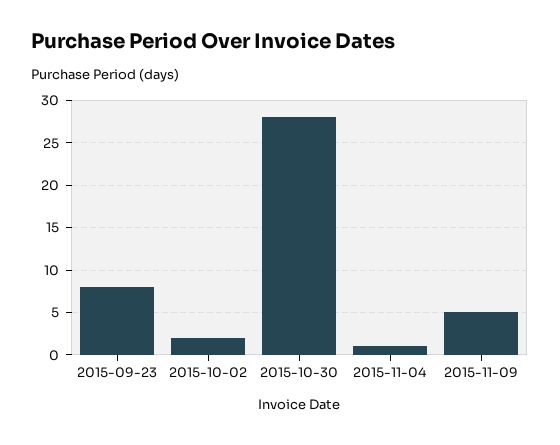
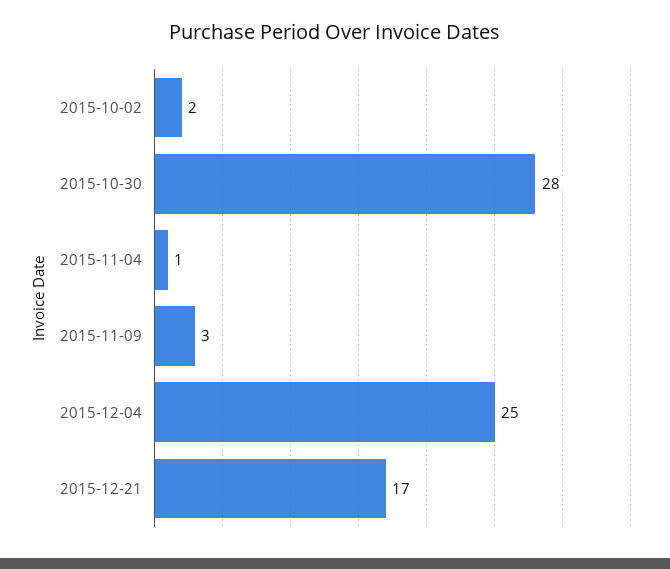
2015-09-23: 8 -> none
2015-11-09: 5 -> 3
2015-12-04: none -> 25
2015-12-21: none -> 17

